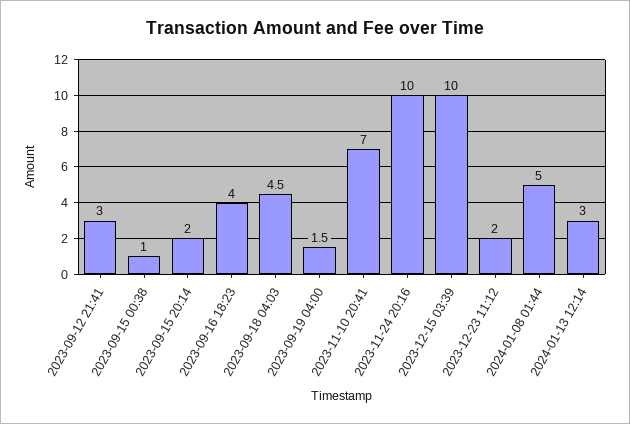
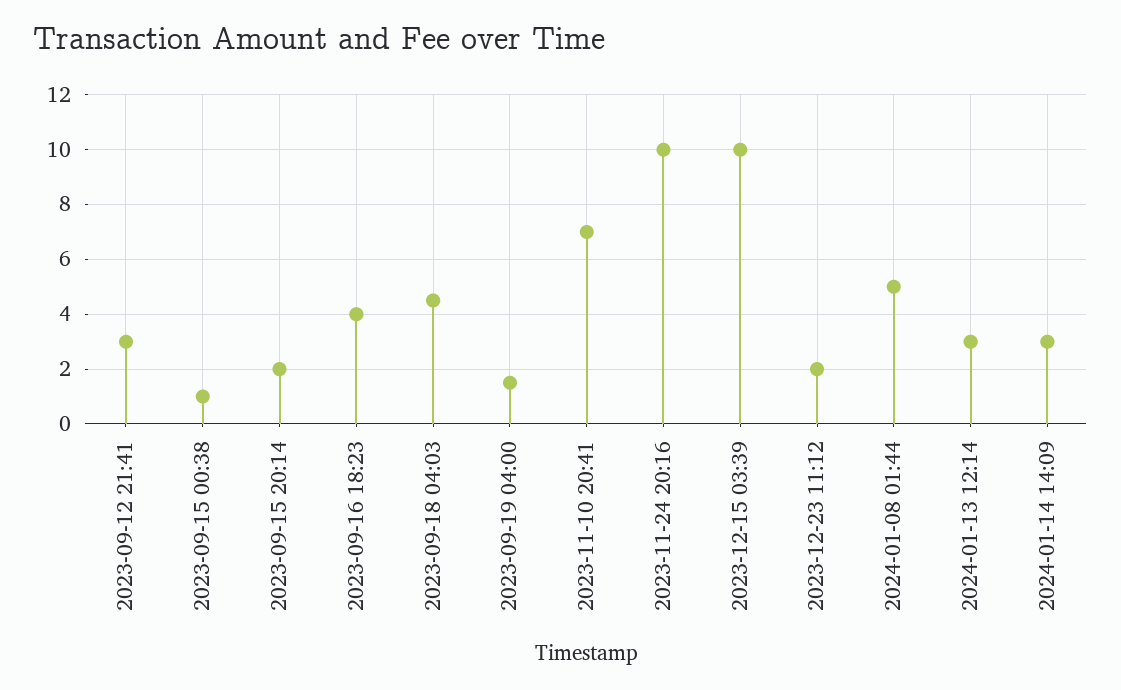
2024-01-14 14:09: none -> 3

